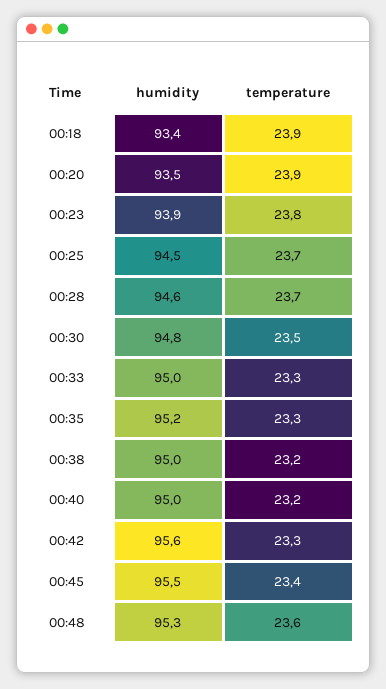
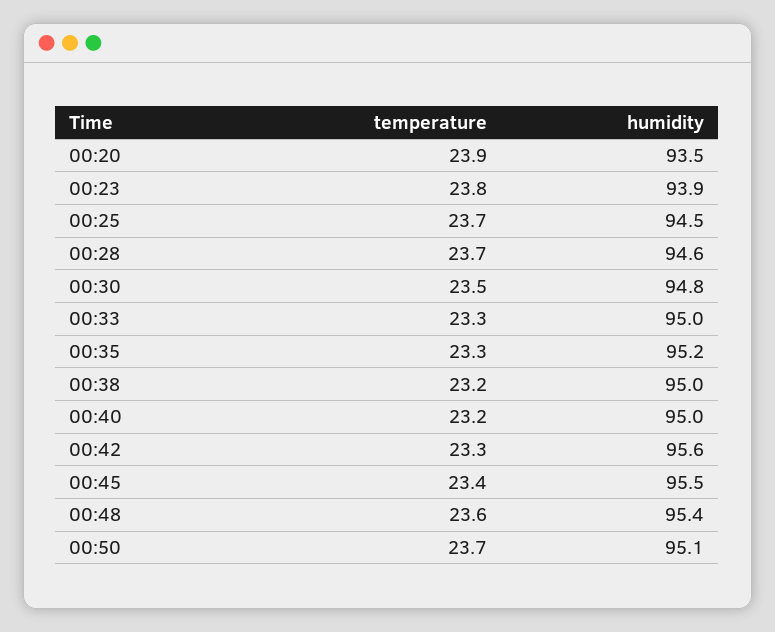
humidity, 00:18: 93.4 -> none
temperature, 00:18: 23.9 -> none
humidity, 00:48: 95.3 -> 95.4
temperature, 00:50: none -> 23.7
humidity, 00:50: none -> 95.1

